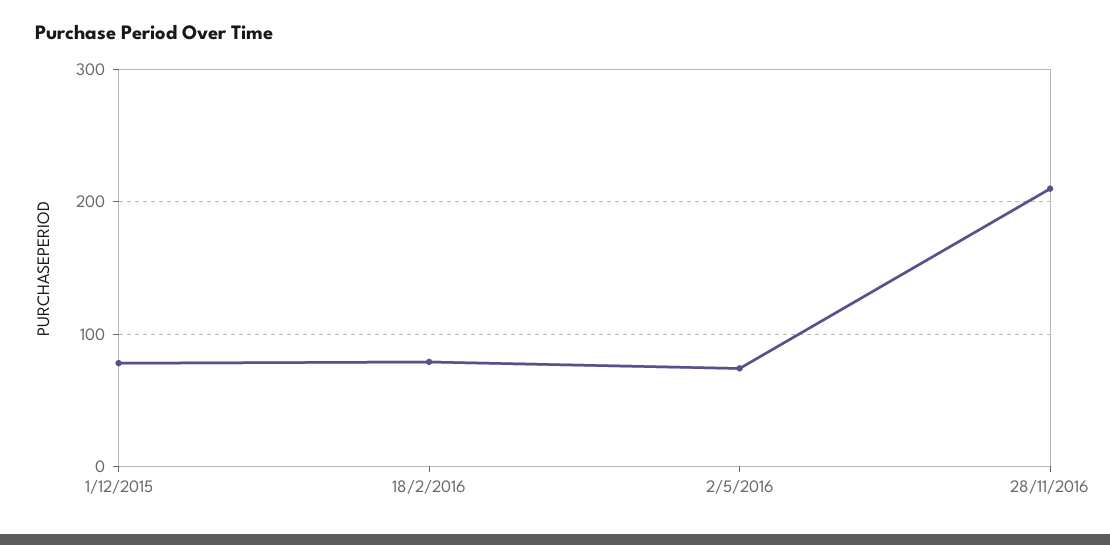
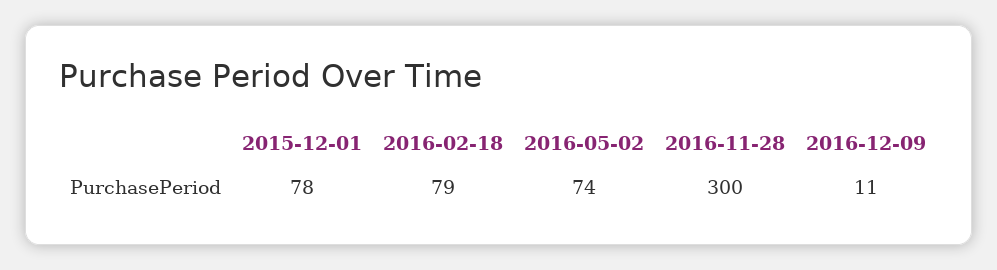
28/11/2016: 210 -> 300
2016-12-09: none -> 11

